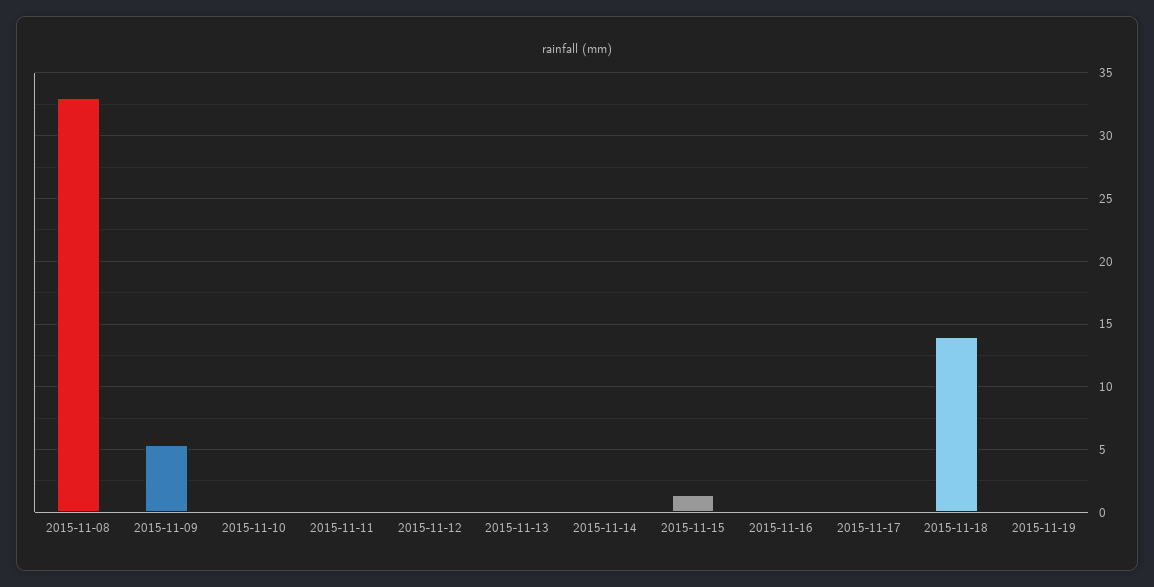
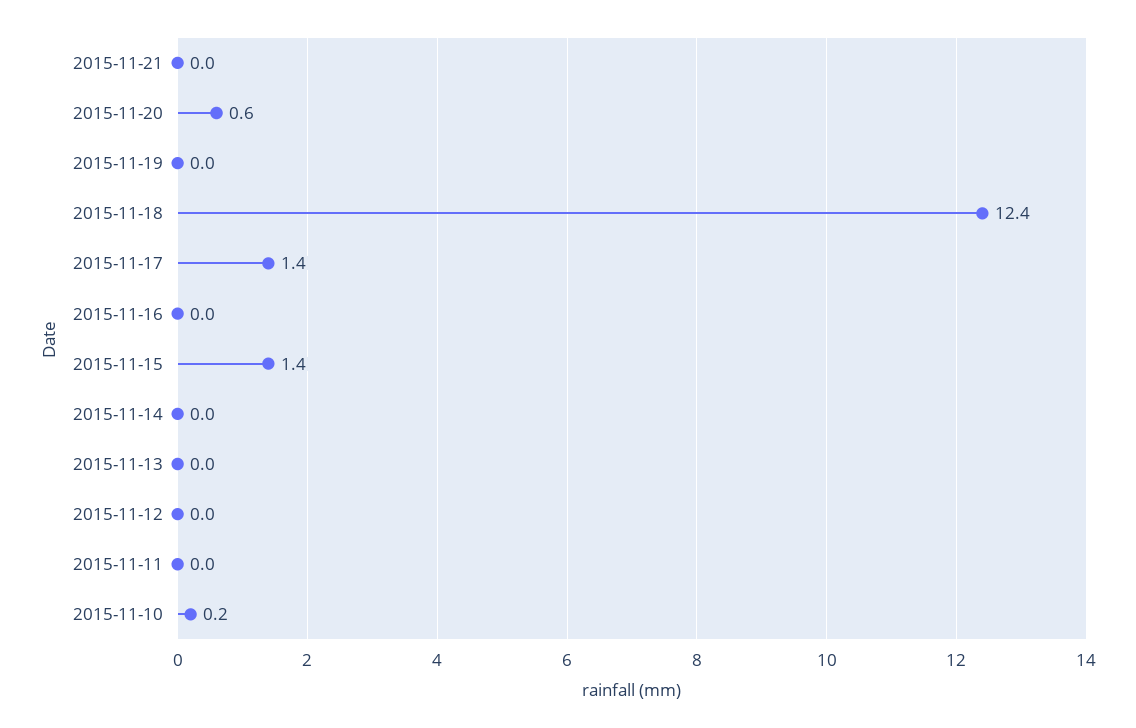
2015-11-08: 33 -> none
2015-11-09: 5.5 -> none
2015-11-17: 0 -> 1.4
2015-11-18: 14 -> 12.4
2015-11-21: none -> 0
2015-11-20: none -> 0.6

